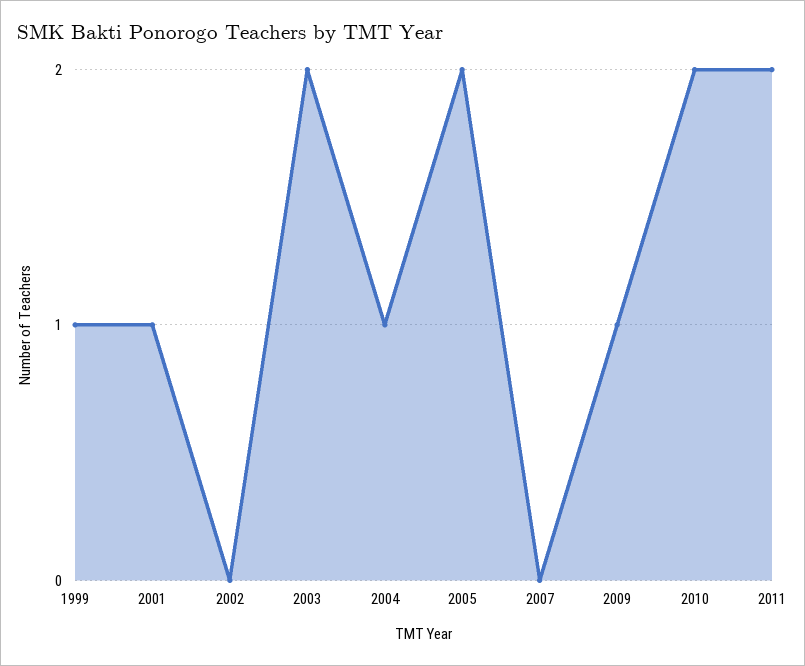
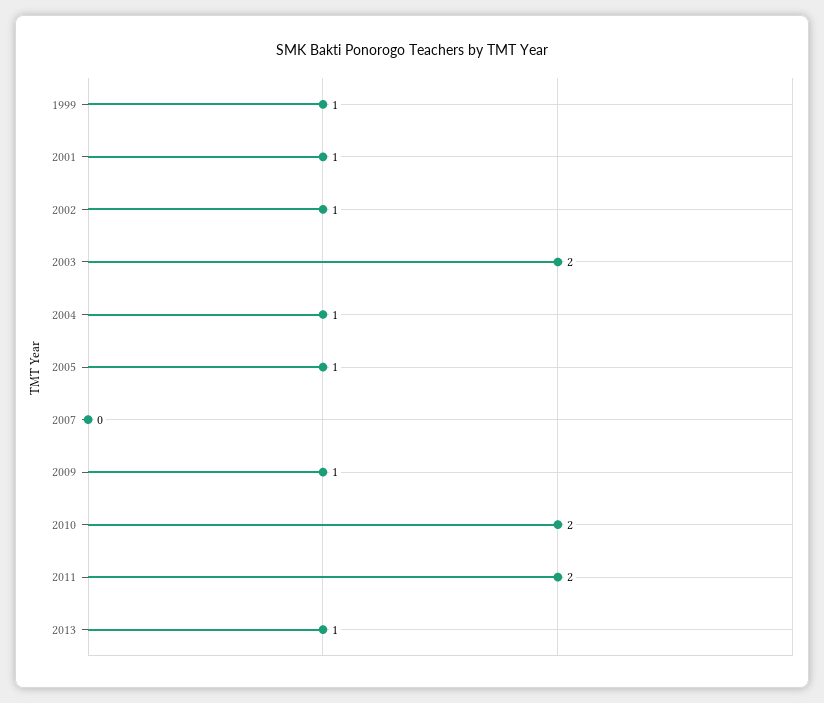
2002: 0 -> 1
2005: 2 -> 1
2013: none -> 1

